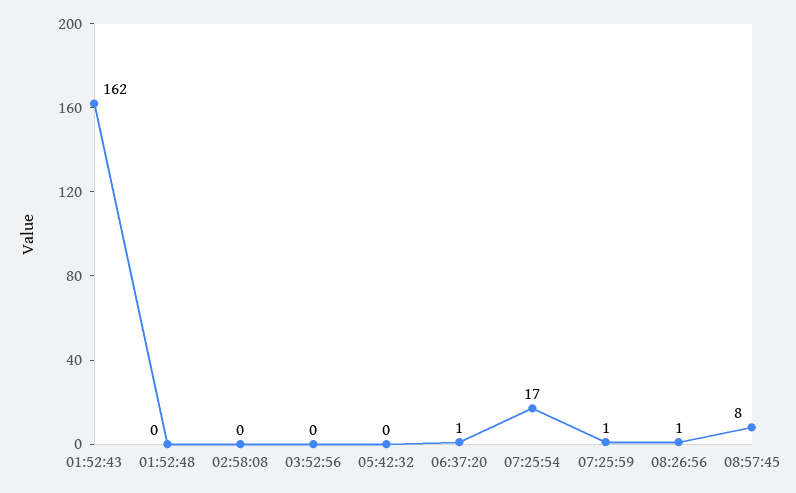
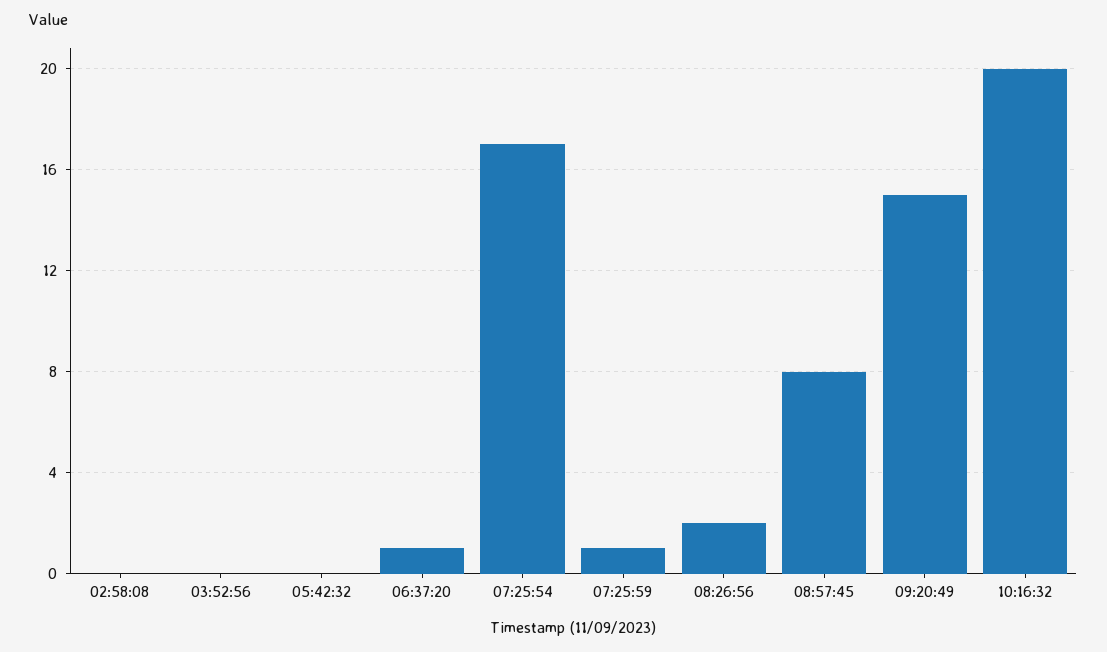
01:52:43: 162 -> none
01:52:48: 0 -> none
08:26:56: 1 -> 2
09:20:49: none -> 15
10:16:32: none -> 20

